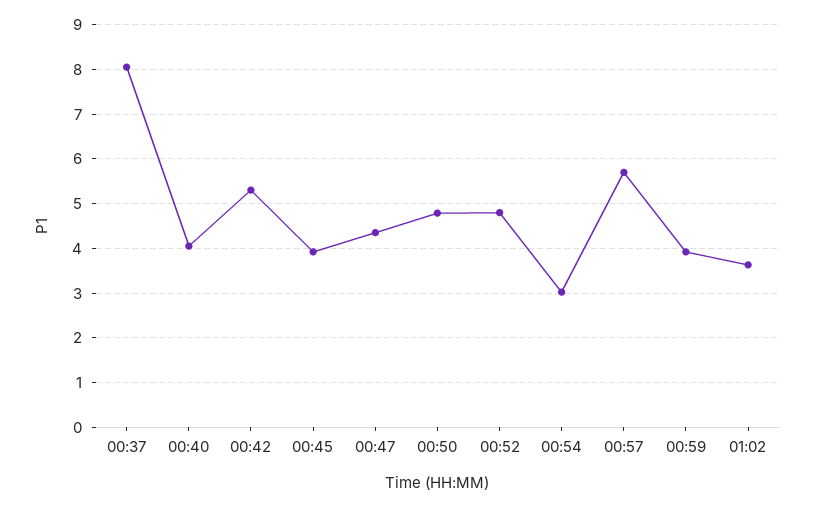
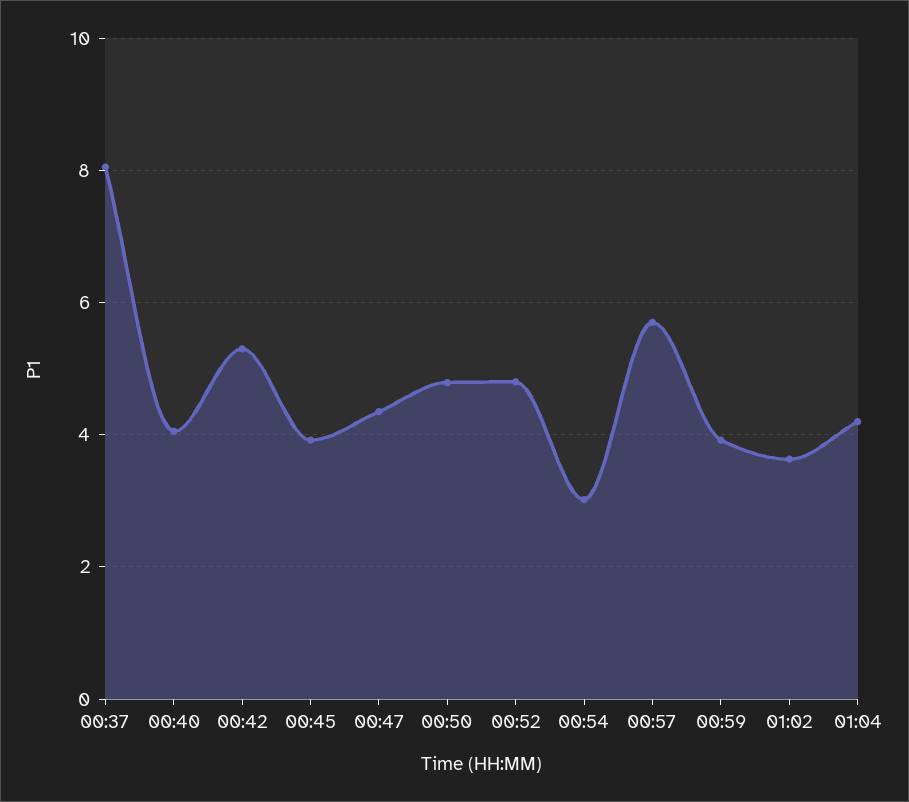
01:04: none -> 4.2

